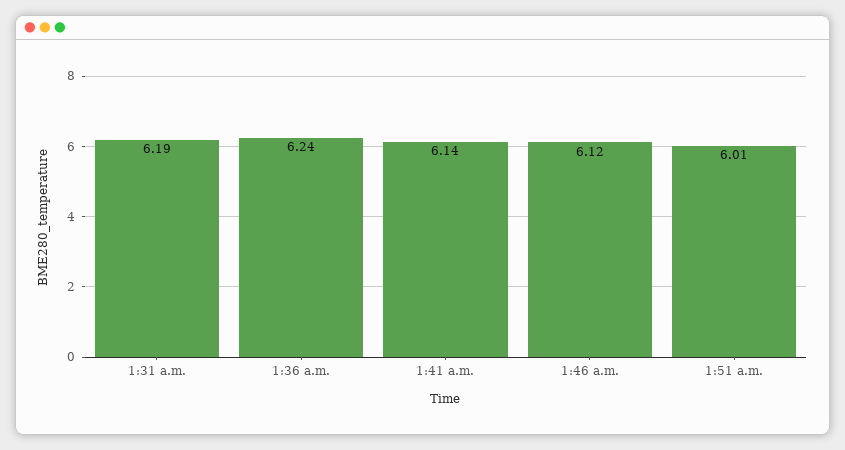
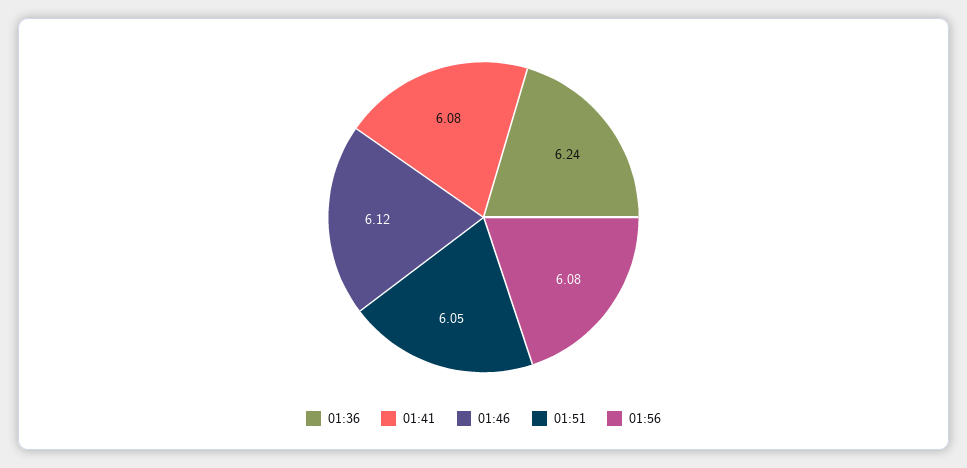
1:31 a.m.: 6.19 -> none
1:41 a.m.: 6.14 -> 6.08
1:51 a.m.: 6.01 -> 6.05
01:56: none -> 6.08

